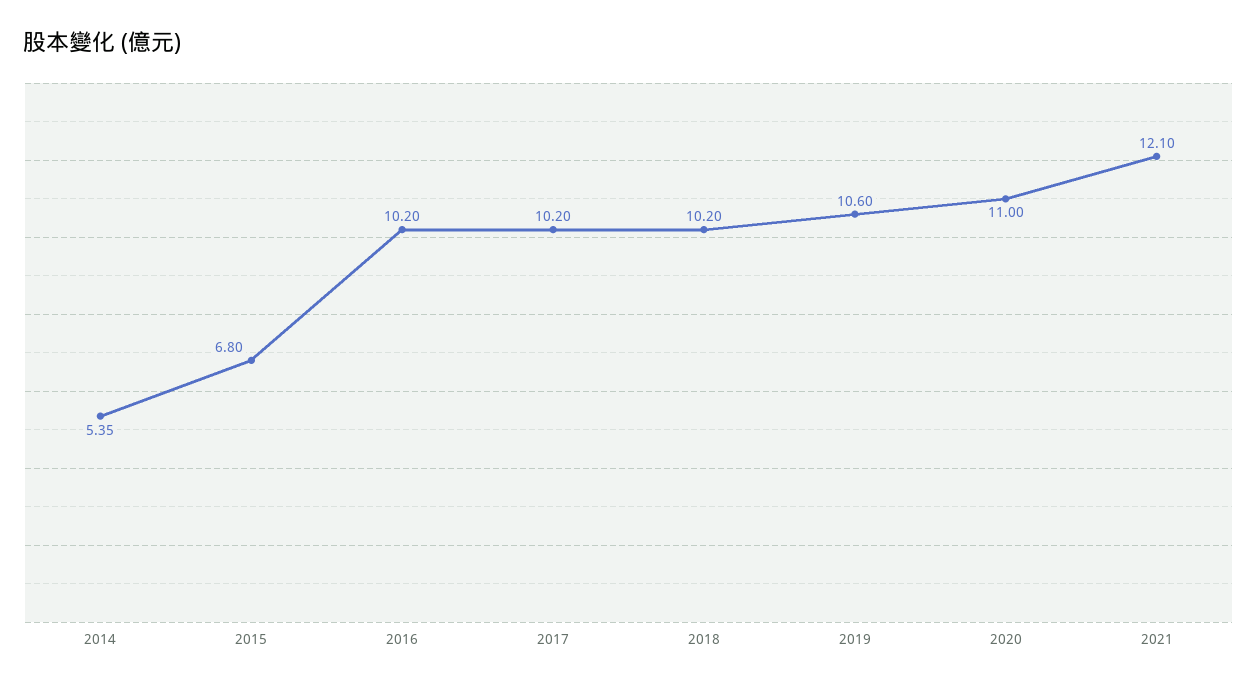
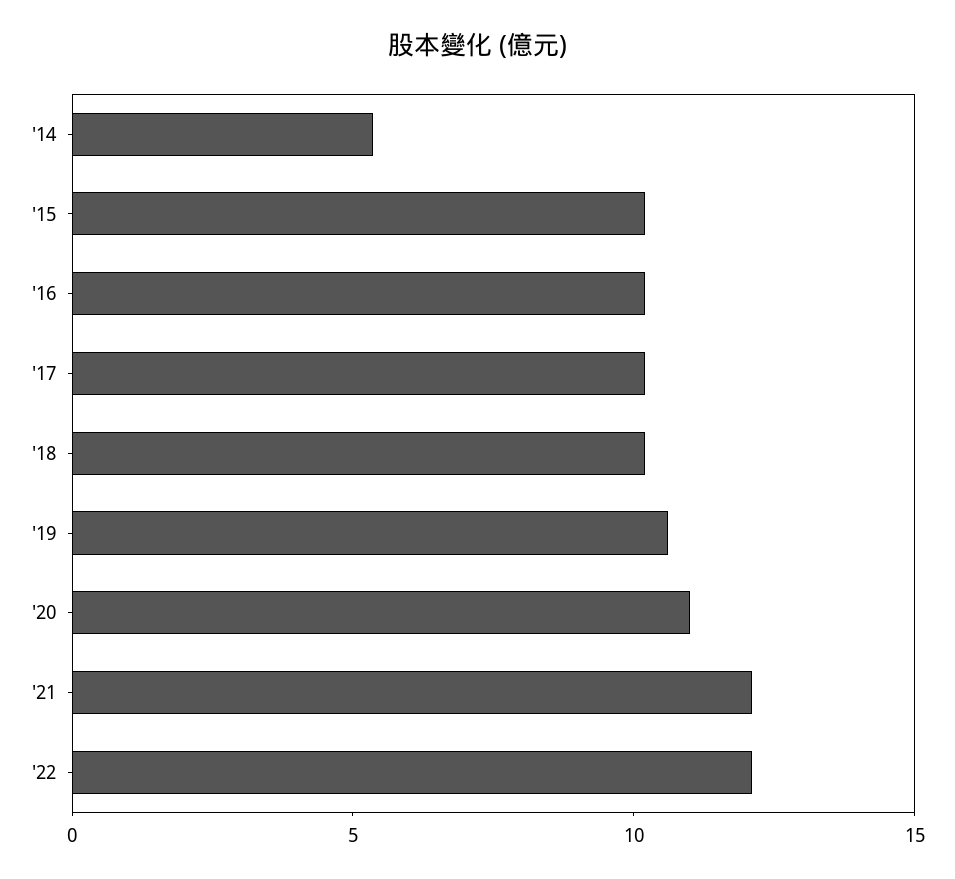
2015: 6.8 -> 10
'22: none -> 12

